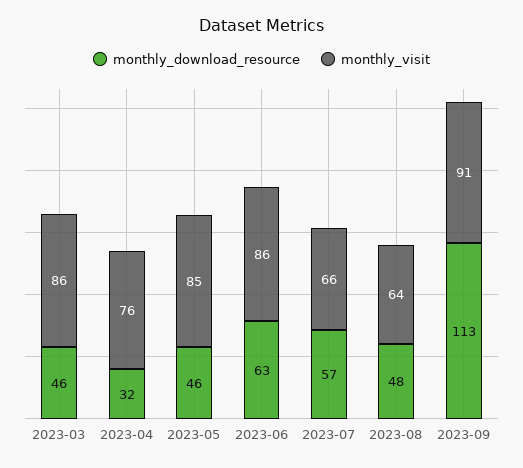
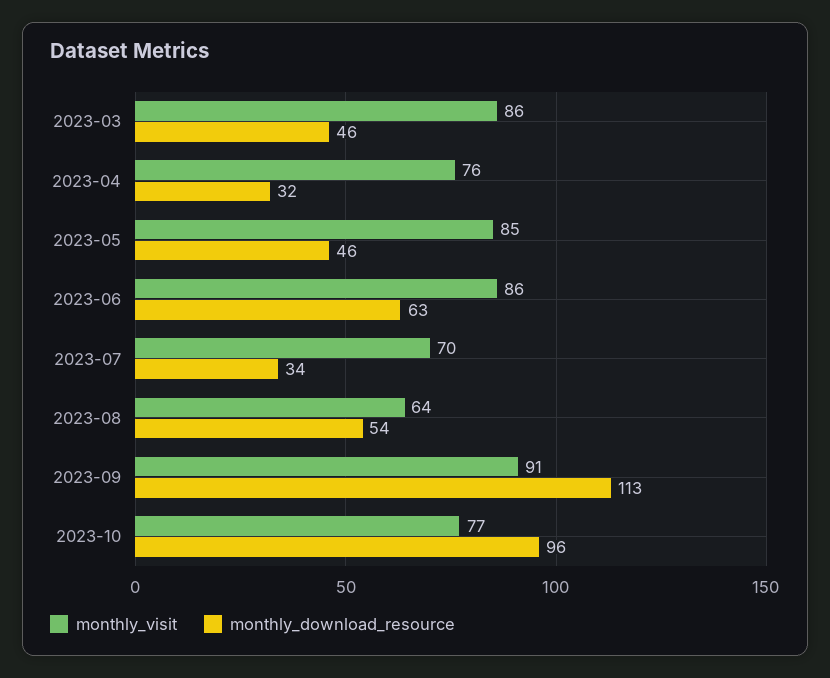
monthly_download_resource, 2023-07: 57 -> 34
monthly_visit, 2023-07: 66 -> 70
monthly_download_resource, 2023-08: 48 -> 54
monthly_visit, 2023-10: none -> 77
monthly_download_resource, 2023-10: none -> 96

